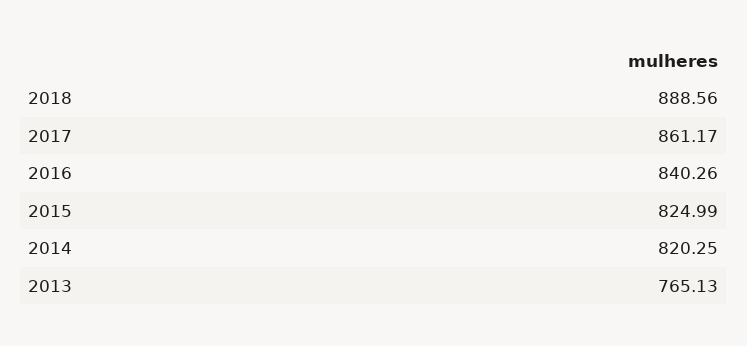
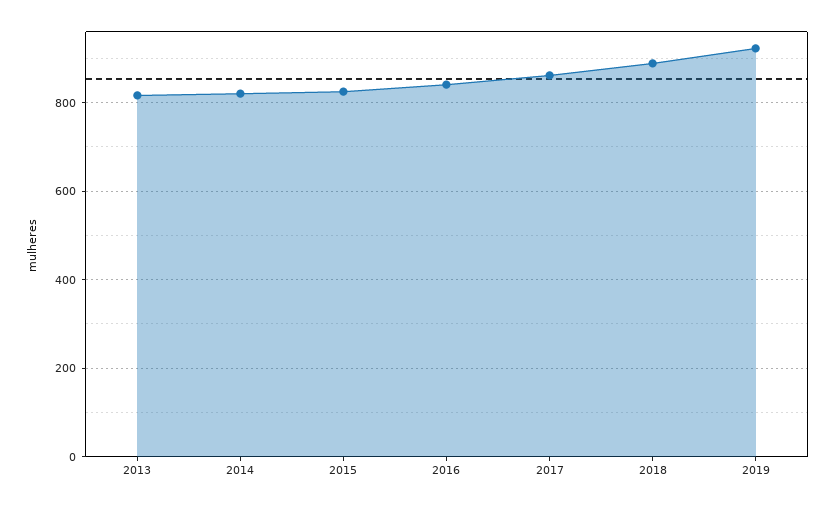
2013: 765.13 -> 820
2019: none -> 920

